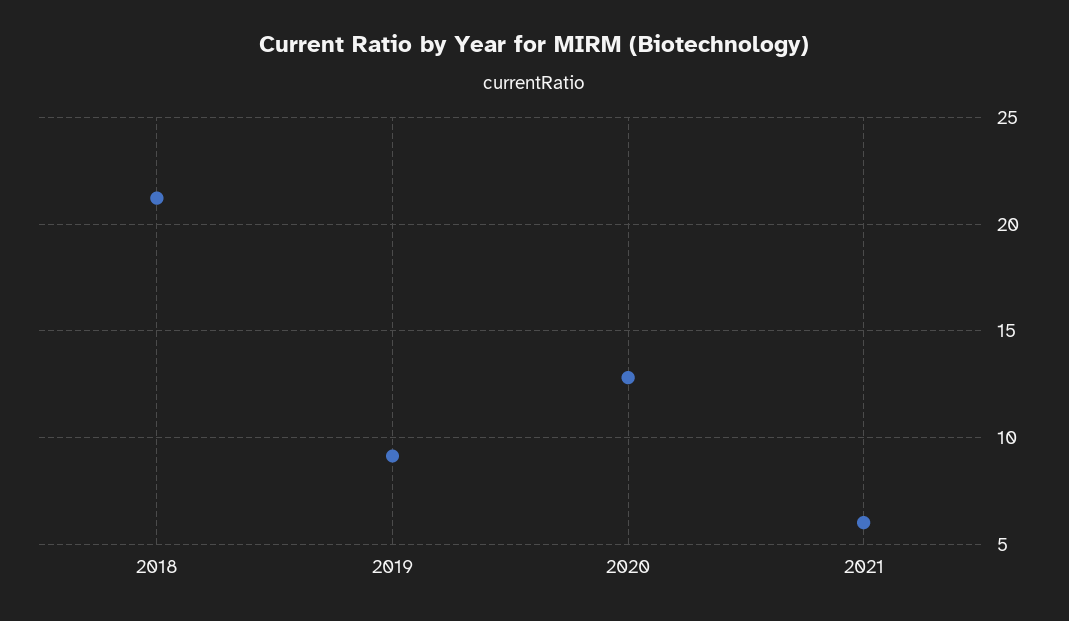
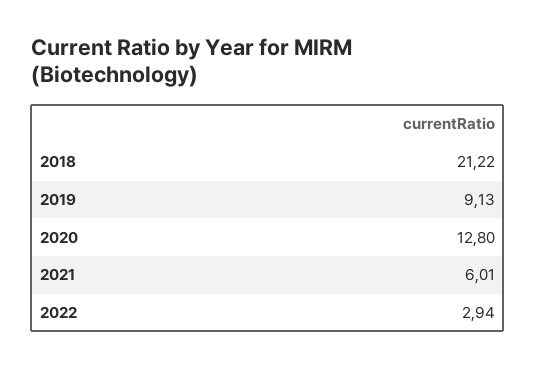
2022: none -> 2.94

